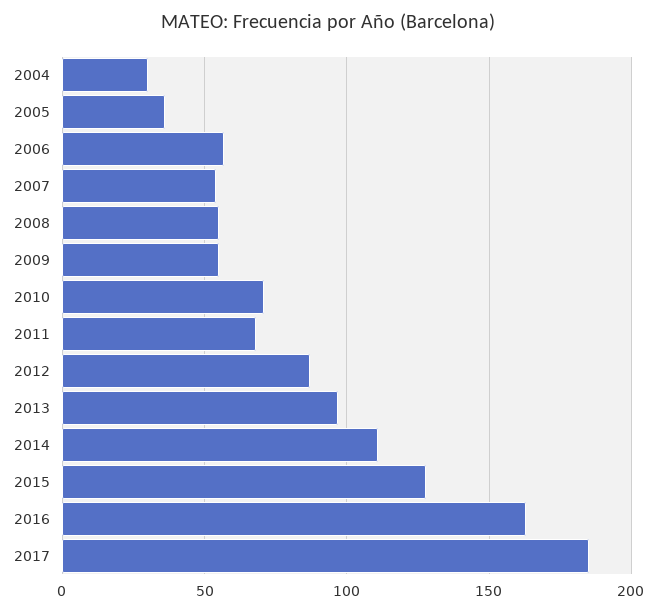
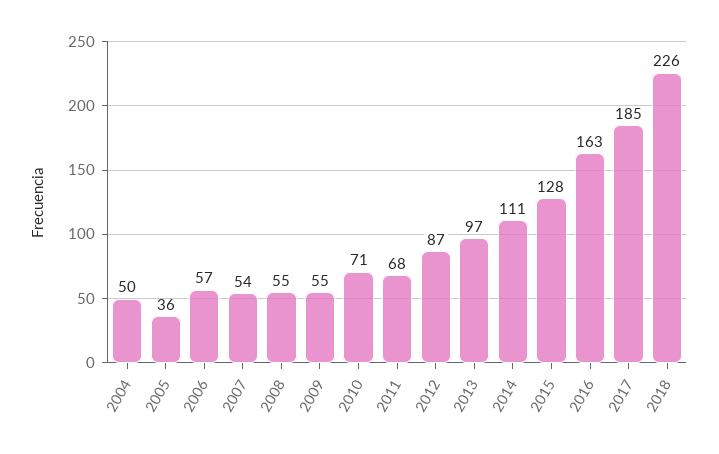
2004: 30 -> 50
2018: none -> 226

